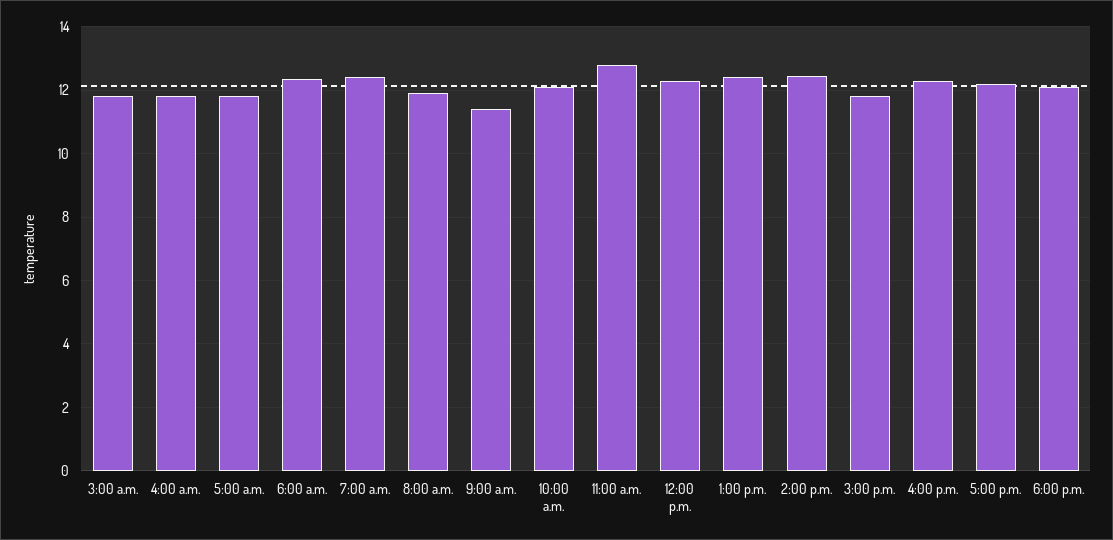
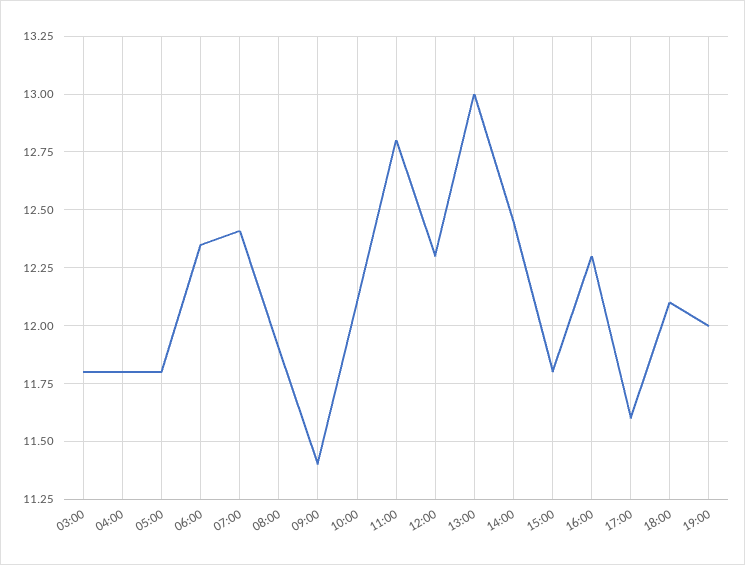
1:00 p.m.: 12.4 -> 13
5:00 p.m.: 12.2 -> 11.6
19:00: none -> 12

